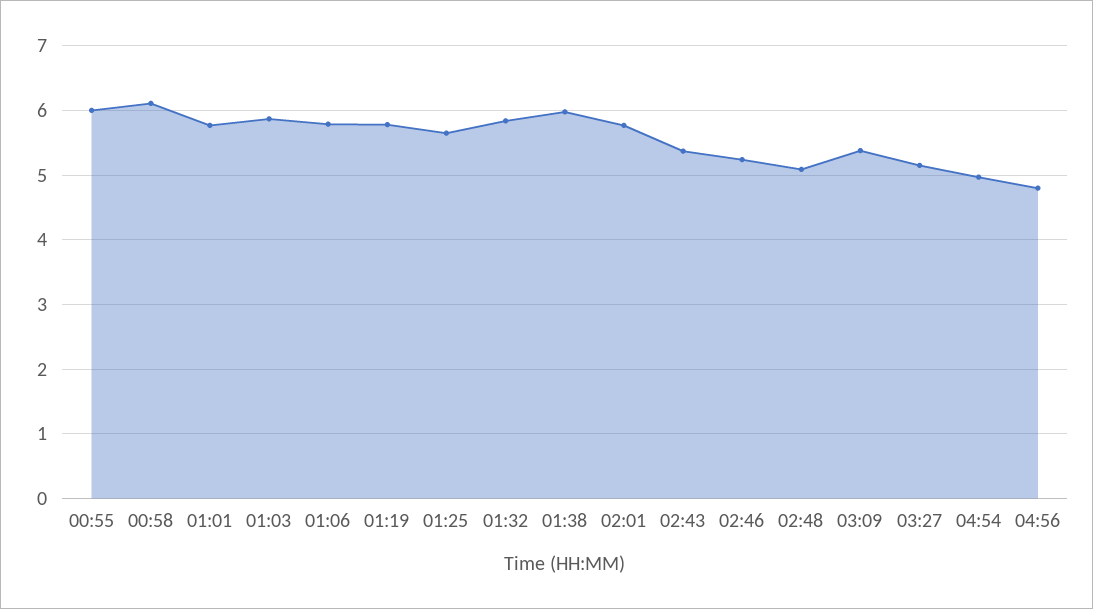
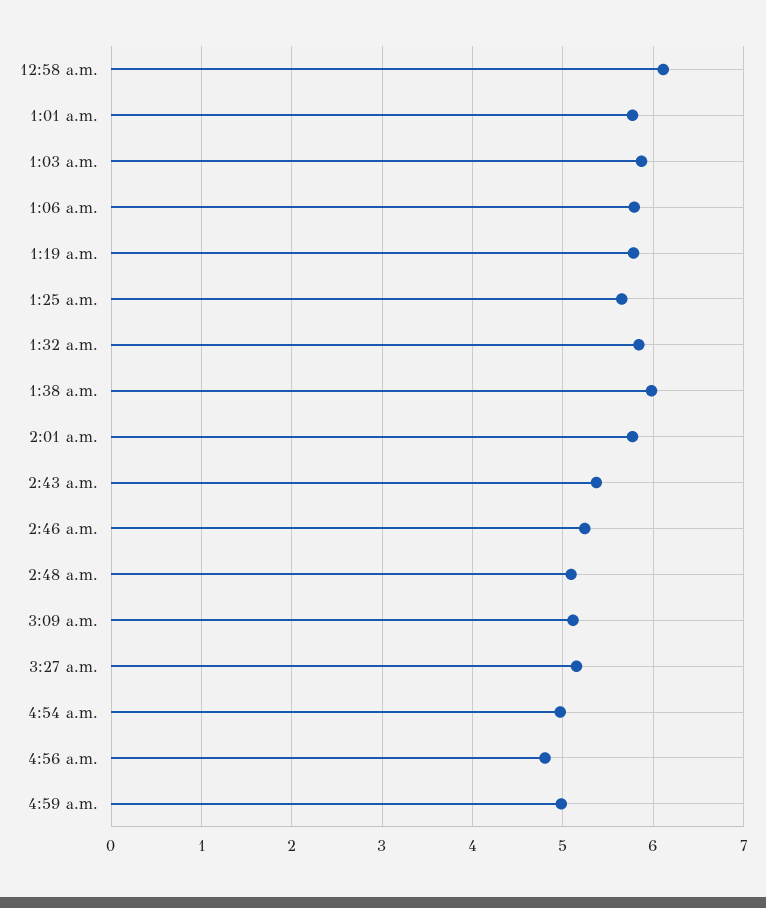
00:55: 6 -> none
03:09: 5.4 -> 5.1
4:59 a.m.: none -> 5

